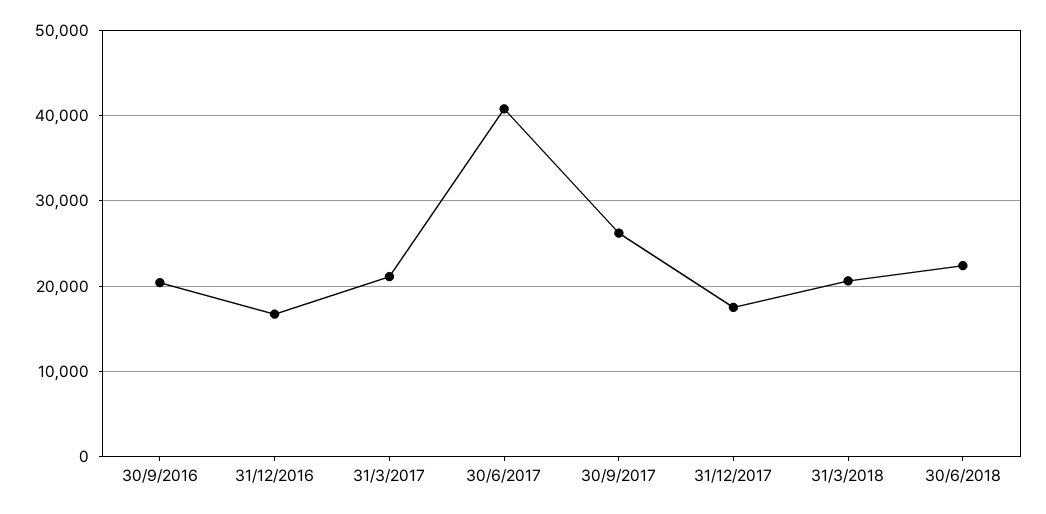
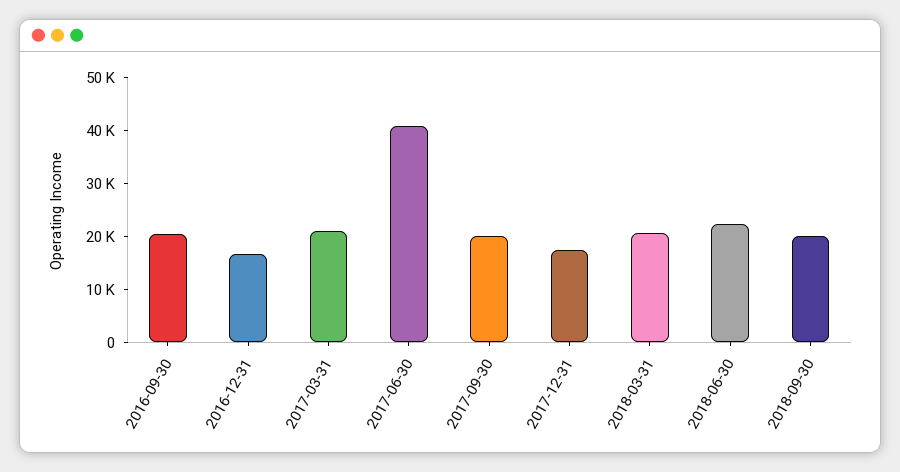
30/9/2017: 26000 -> 20000
2018-09-30: none -> 20000

